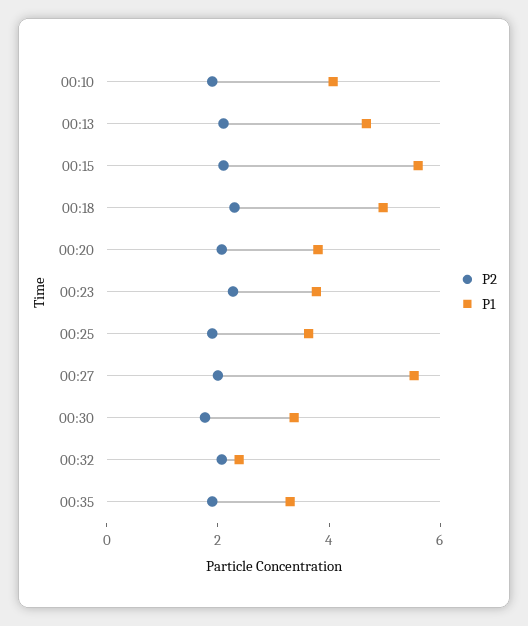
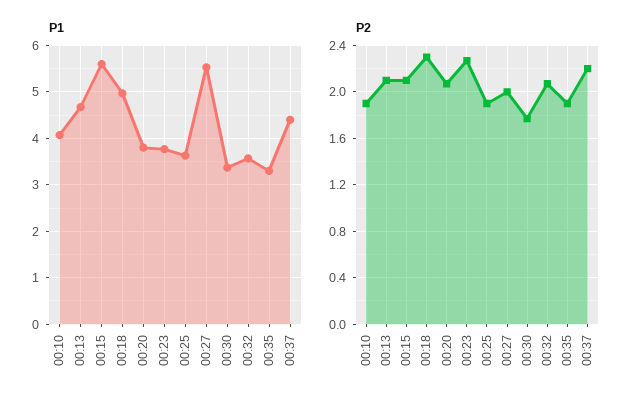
P1, 00:32: 2.5 -> 3.6
P1, 00:37: none -> 4.4
P2, 00:37: none -> 2.2

